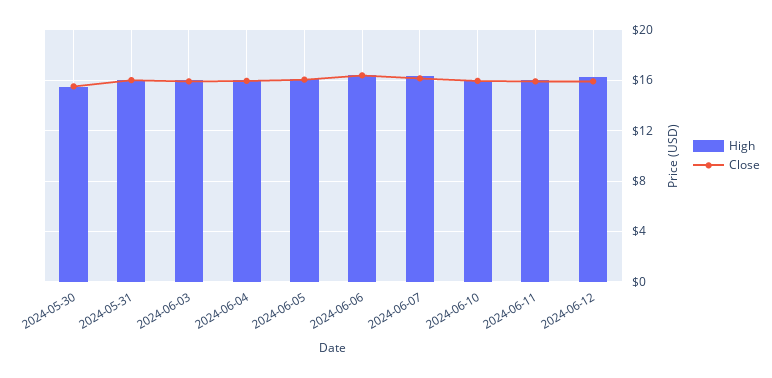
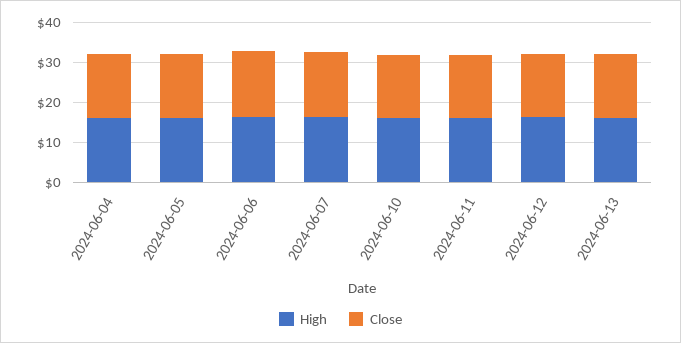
High, 2024-05-30: 15.5 -> none
Close, 2024-05-30: 15.5 -> none
High, 2024-05-31: 16 -> none
Close, 2024-05-31: 16 -> none
High, 2024-06-03: 16 -> none
Close, 2024-06-03: 16 -> none
High, 2024-06-13: none -> 16
Close, 2024-06-13: none -> 16

